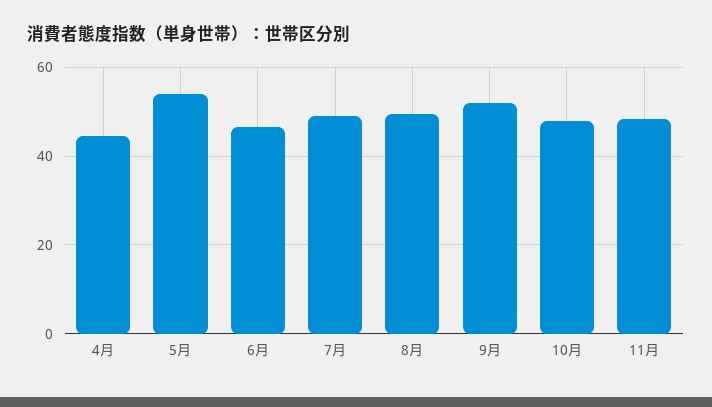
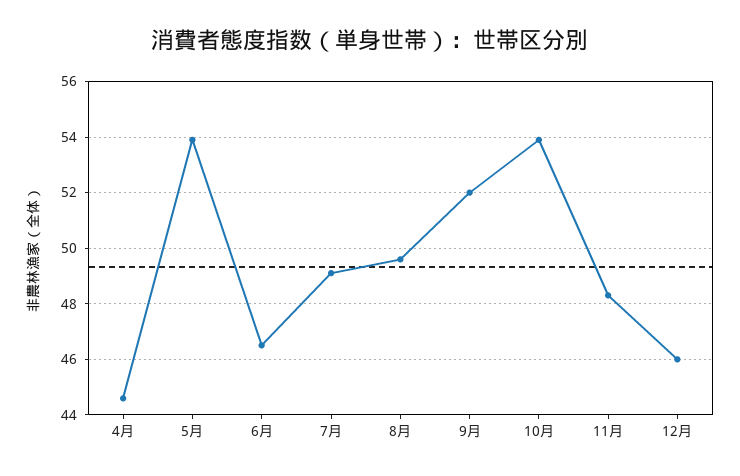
10月: 48 -> 54
12月: none -> 46

